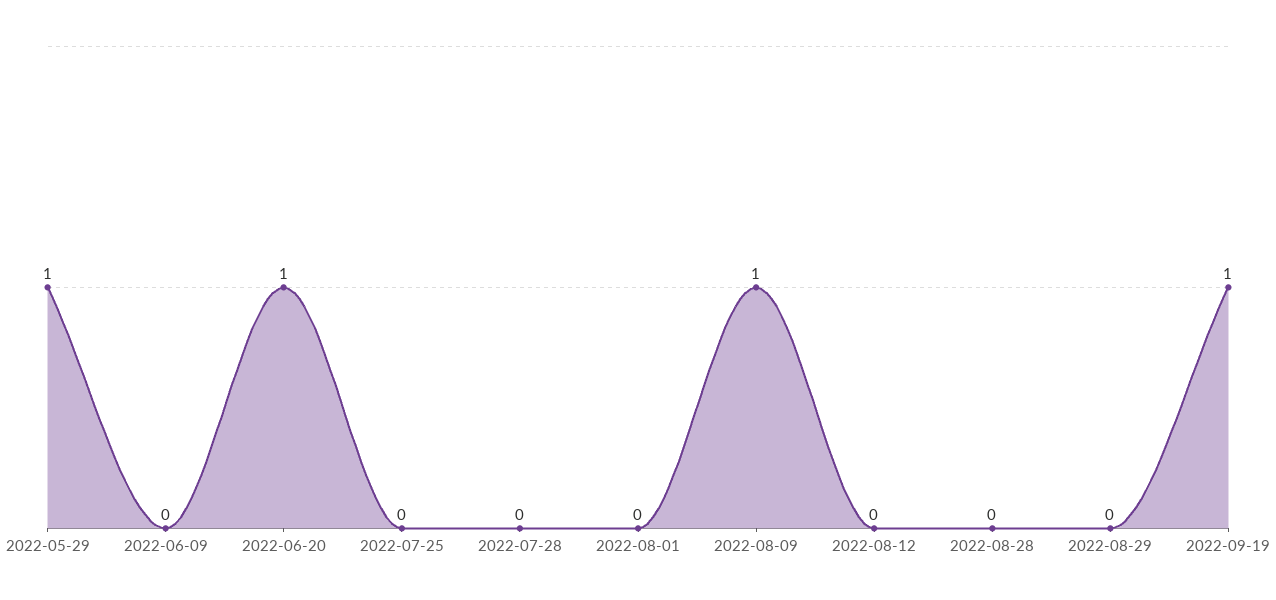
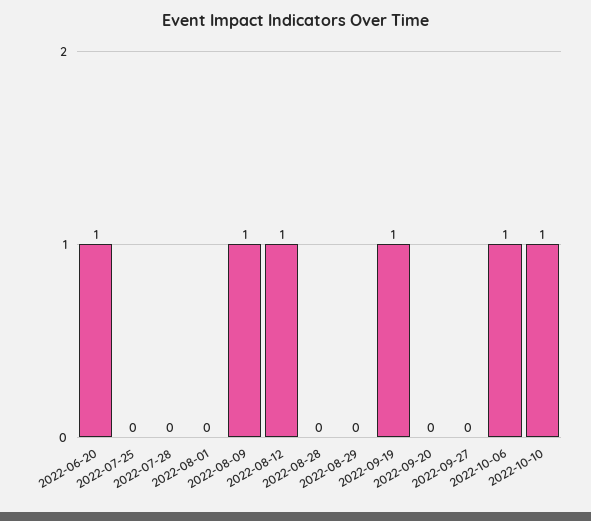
2022-05-29: 1 -> none
2022-06-09: 0 -> none
2022-08-12: 0 -> 1
2022-09-20: none -> 0
2022-09-27: none -> 0
2022-10-06: none -> 1
2022-10-10: none -> 1

